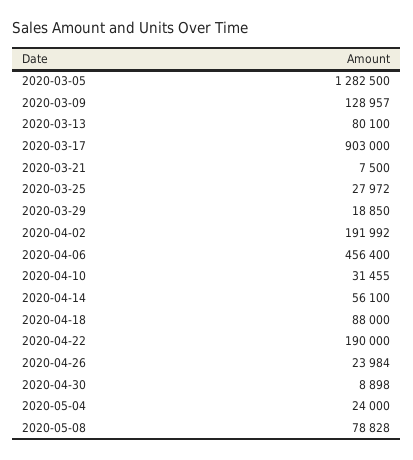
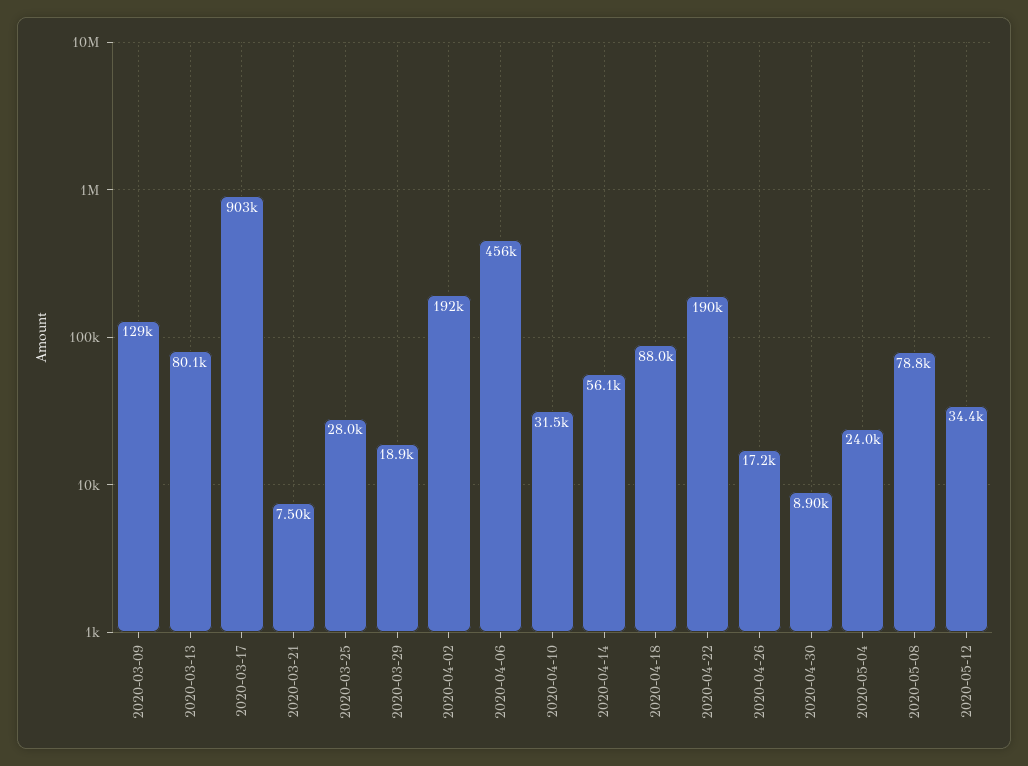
2020-03-05: 1282500 -> none
2020-04-26: 23984 -> 17200
2020-05-12: none -> 34400

